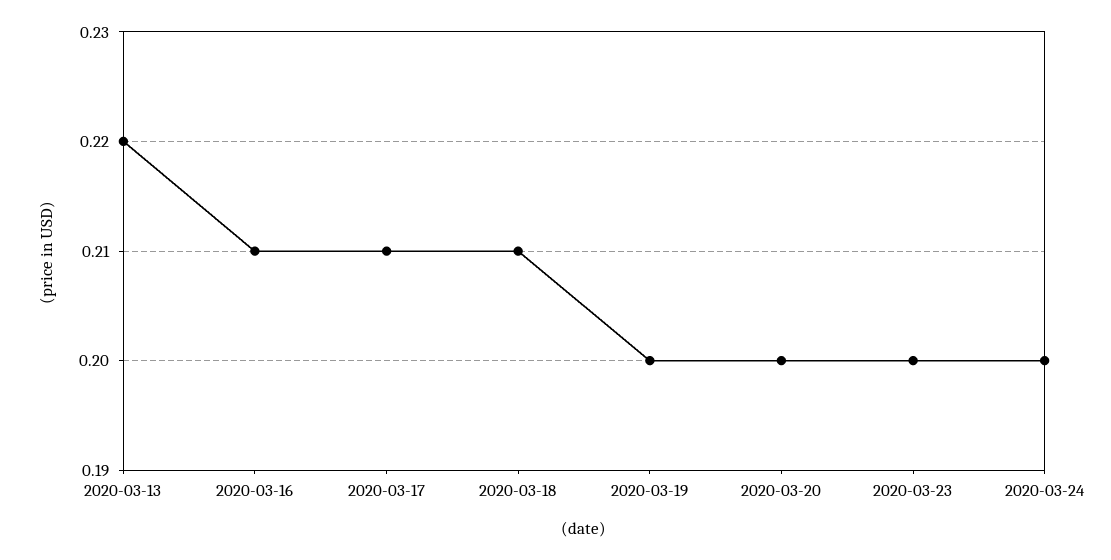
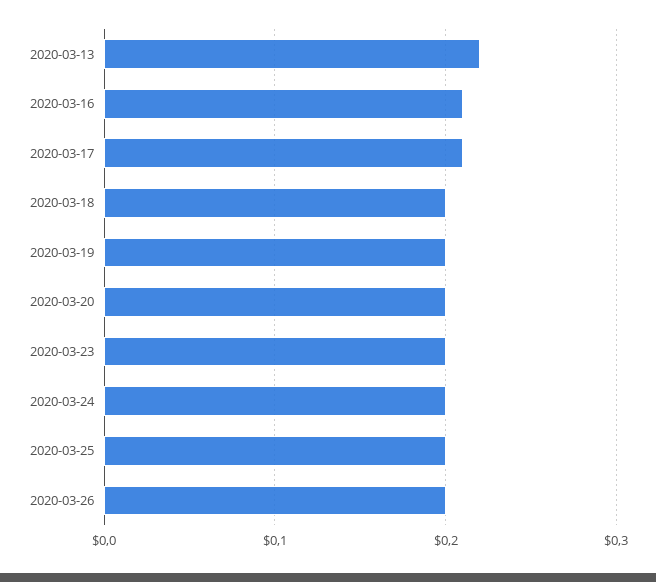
2020-03-18: 0.21 -> 0.2
2020-03-25: none -> 0.2
2020-03-26: none -> 0.2

